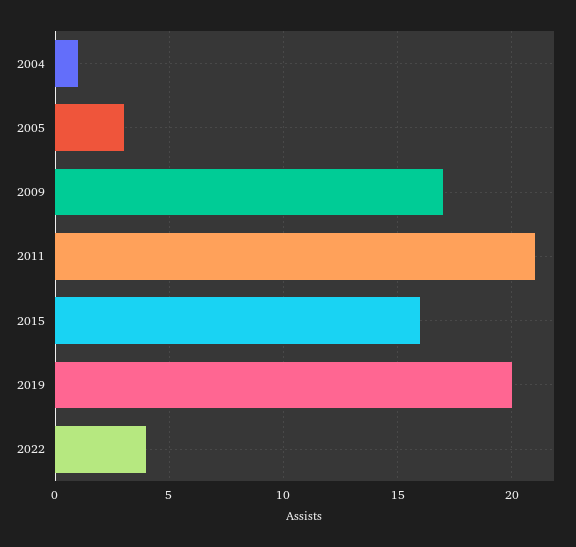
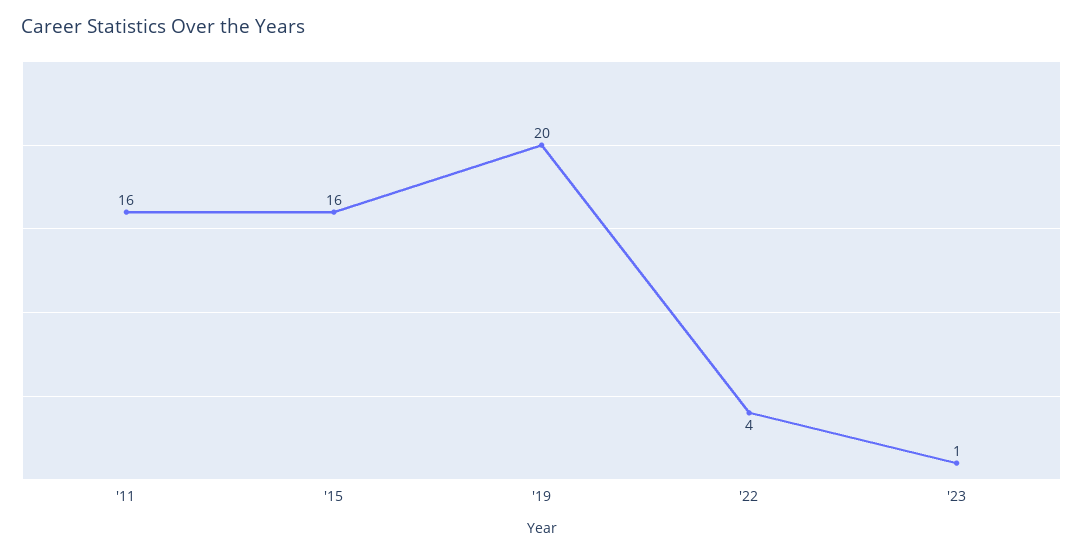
2004: 1 -> none
2005: 3 -> none
2009: 17 -> none
2011: 21 -> 16
'23: none -> 1

